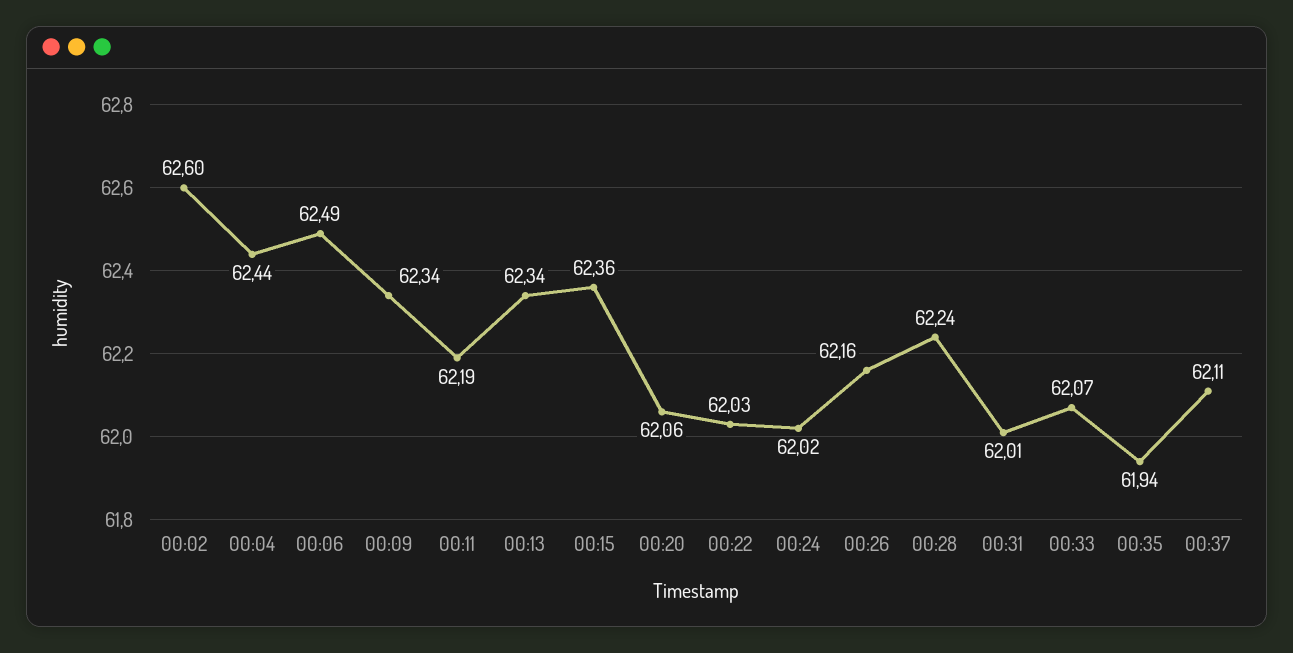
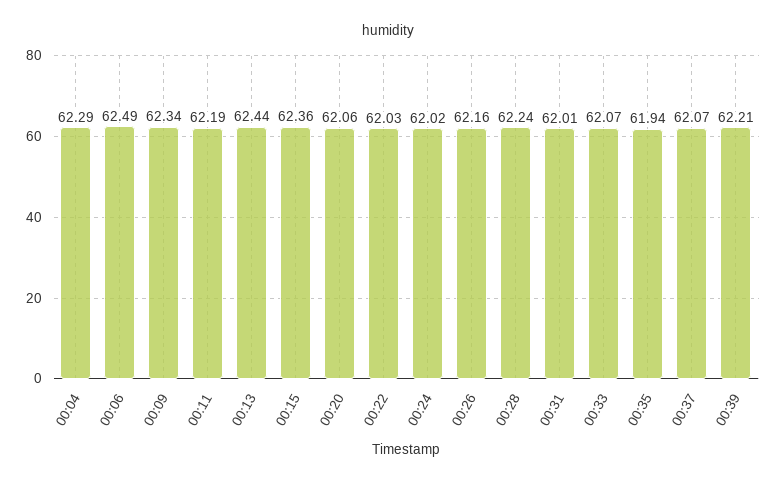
00:02: 62.6 -> none
00:04: 62.44 -> 62.29
00:13: 62.34 -> 62.44
00:37: 62.11 -> 62.07
00:39: none -> 62.21

